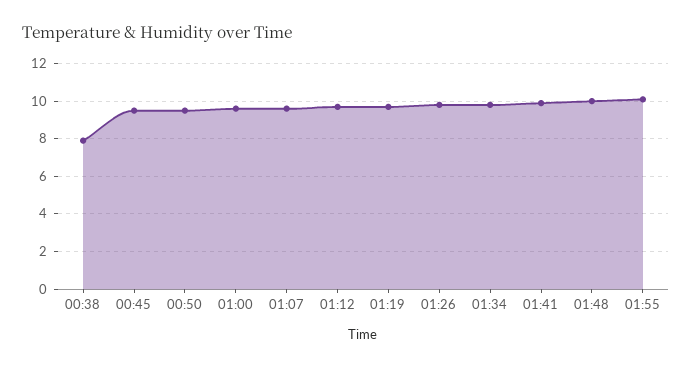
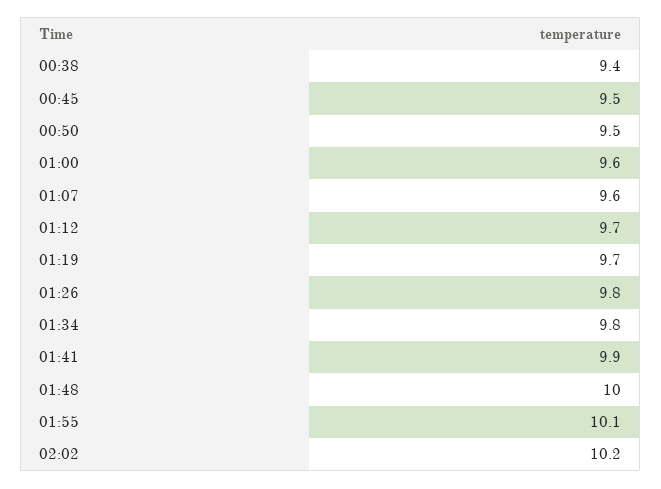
00:38: 8 -> 9.4
02:02: none -> 10.2

